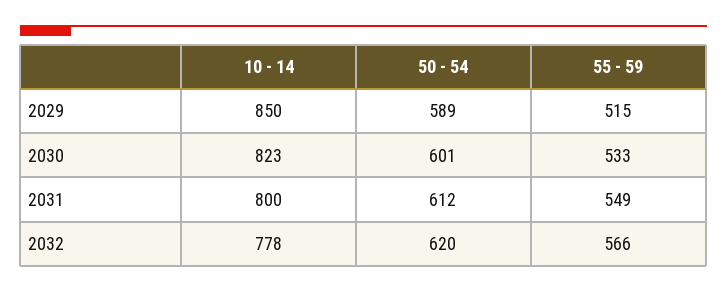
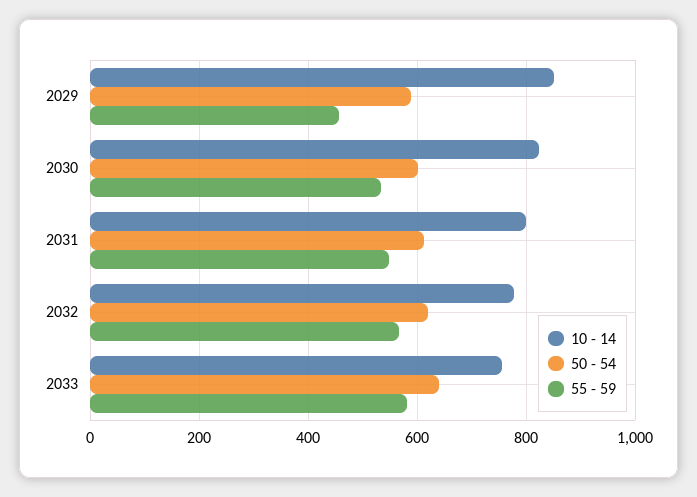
55 - 59, 2029: 515 -> 460
10 - 14, 2033: none -> 760
50 - 54, 2033: none -> 640
55 - 59, 2033: none -> 580

